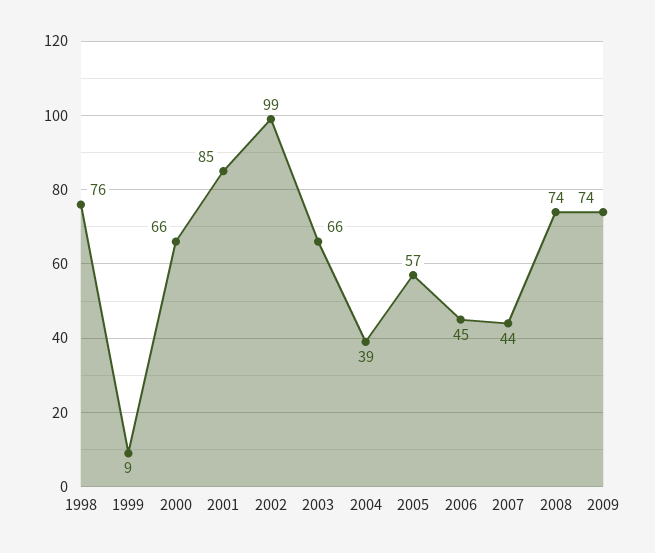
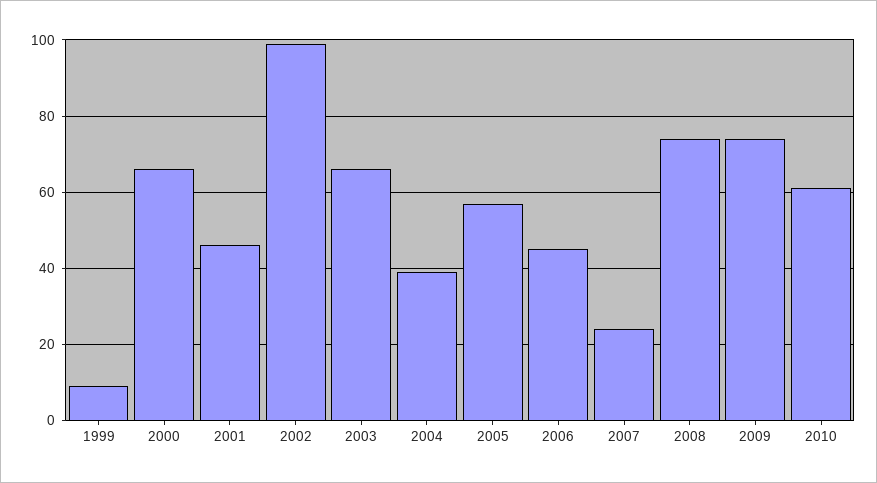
1998: 76 -> none
2001: 85 -> 45
2007: 44 -> 25
2010: none -> 60

